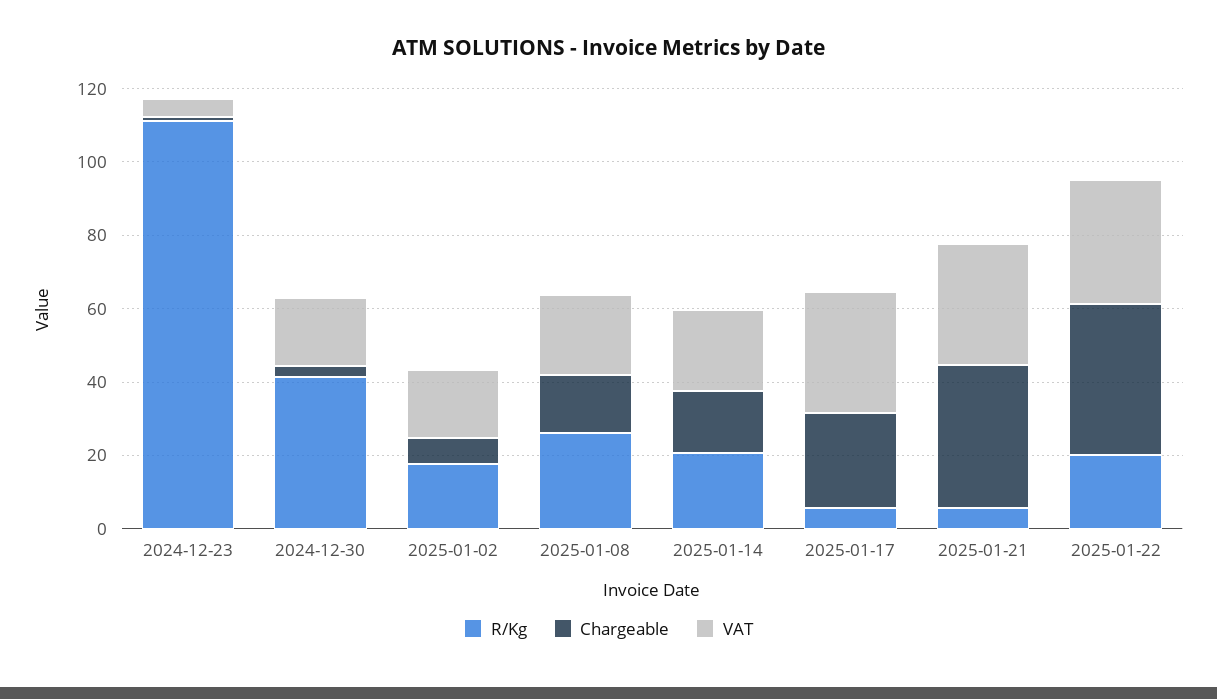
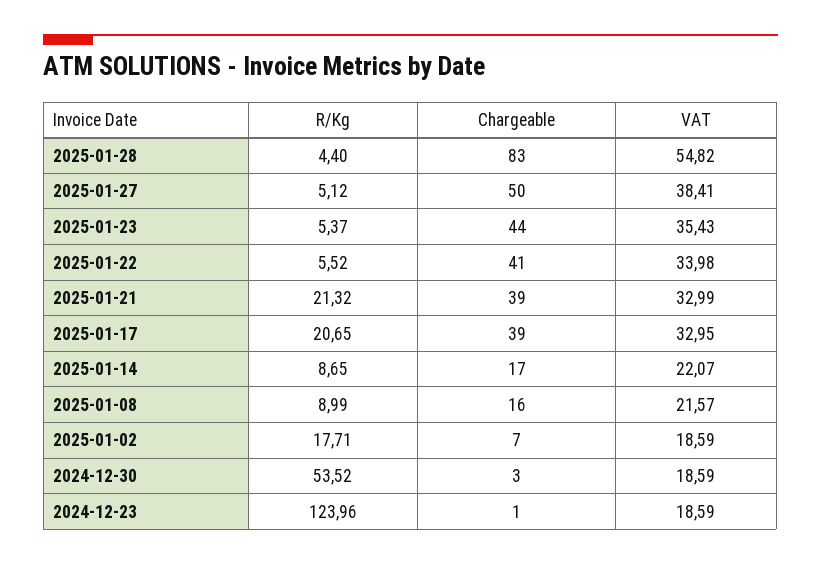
R/Kg, 2024-12-23: 110 -> 123.96
VAT, 2024-12-23: 5 -> 18.59
R/Kg, 2024-12-30: 40 -> 53.52
R/Kg, 2025-01-08: 25 -> 8.99
R/Kg, 2025-01-14: 20 -> 8.65
R/Kg, 2025-01-17: 5 -> 20.65
Chargeable, 2025-01-17: 25 -> 39
R/Kg, 2025-01-21: 5 -> 21.32
R/Kg, 2025-01-22: 20 -> 5.52
R/Kg, 2025-01-28: none -> 4.4
Chargeable, 2025-01-28: none -> 83
VAT, 2025-01-28: none -> 54.82
R/Kg, 2025-01-27: none -> 5.12
Chargeable, 2025-01-27: none -> 50
VAT, 2025-01-27: none -> 38.41
R/Kg, 2025-01-23: none -> 5.37
Chargeable, 2025-01-23: none -> 44
VAT, 2025-01-23: none -> 35.43

